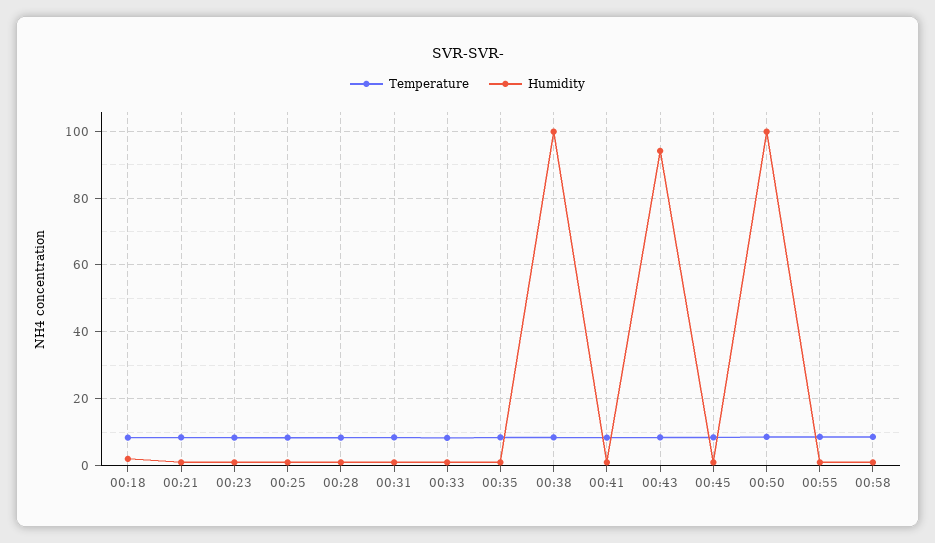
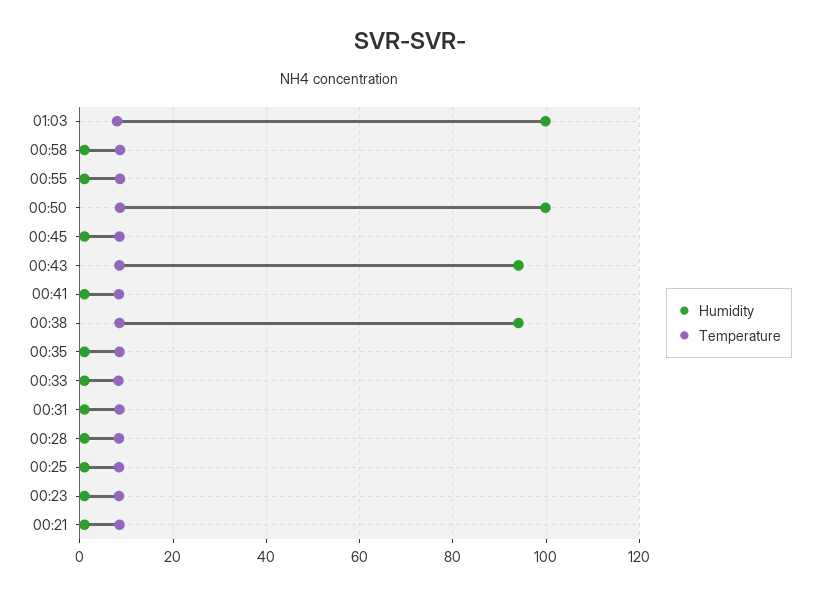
Temperature, 00:18: 8 -> none
Humidity, 00:18: 2 -> none
Humidity, 00:38: 100 -> 94
Humidity, 01:03: none -> 100
Temperature, 01:03: none -> 8

